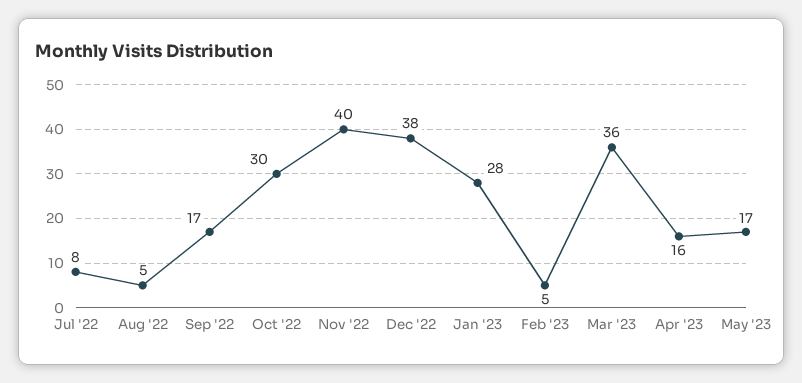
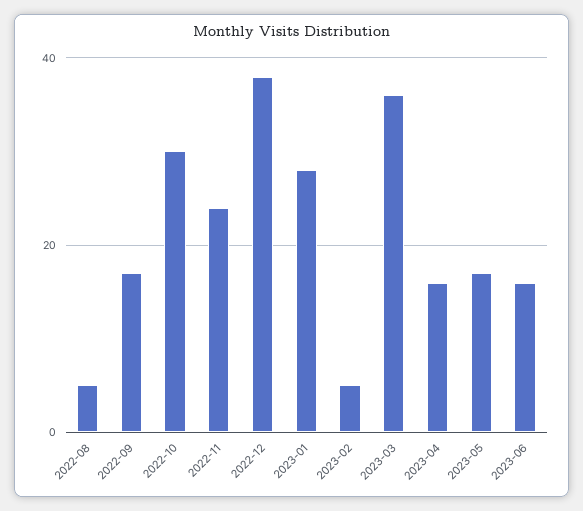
Jul '22: 8 -> none
Nov '22: 40 -> 25
2023-06: none -> 15

